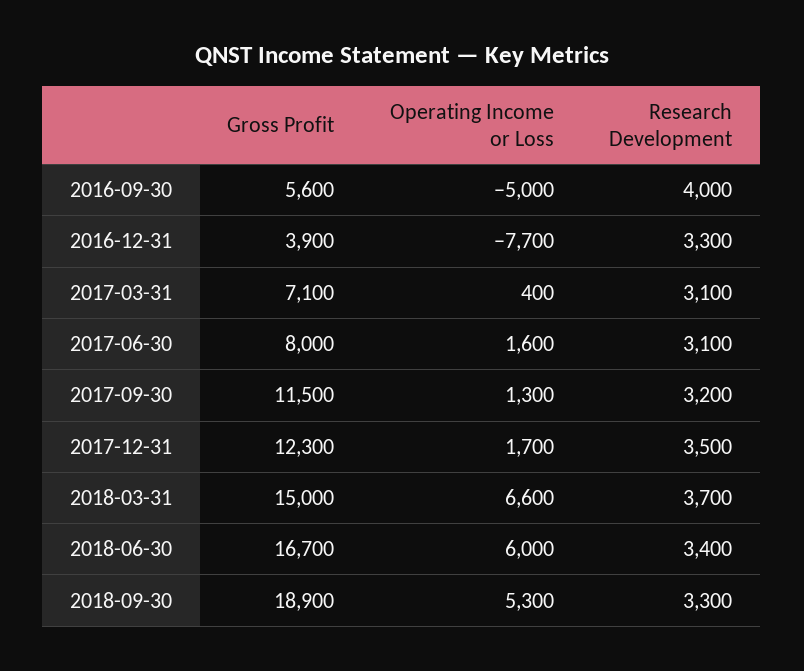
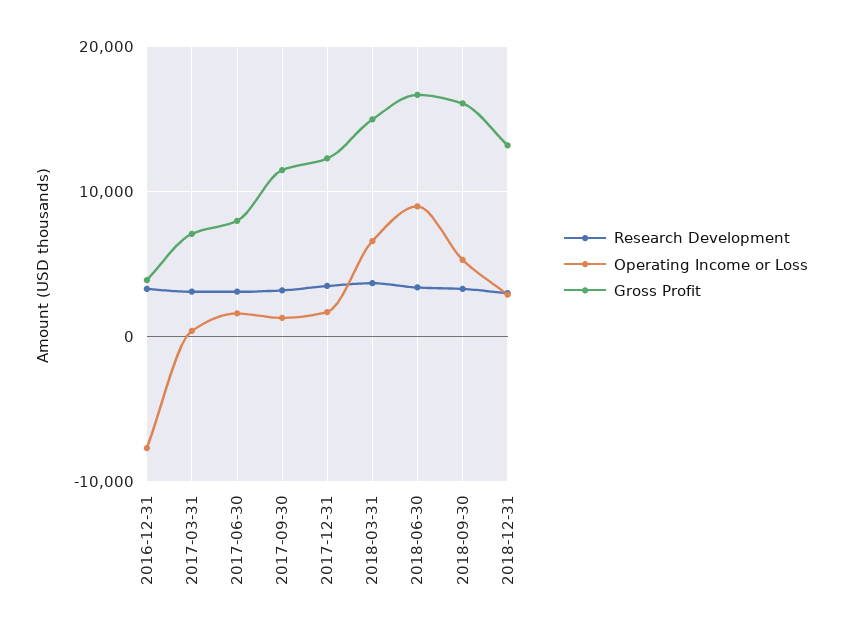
Gross Profit, 2016-09-30: 5600 -> none
Operating Income or Loss, 2016-09-30: -5000 -> none
Research Development, 2016-09-30: 4000 -> none
Operating Income or Loss, 2018-06-30: 6000 -> 9000
Gross Profit, 2018-09-30: 18900 -> 16000
Research Development, 2018-12-31: none -> 3000
Operating Income or Loss, 2018-12-31: none -> 3000
Gross Profit, 2018-12-31: none -> 13000

